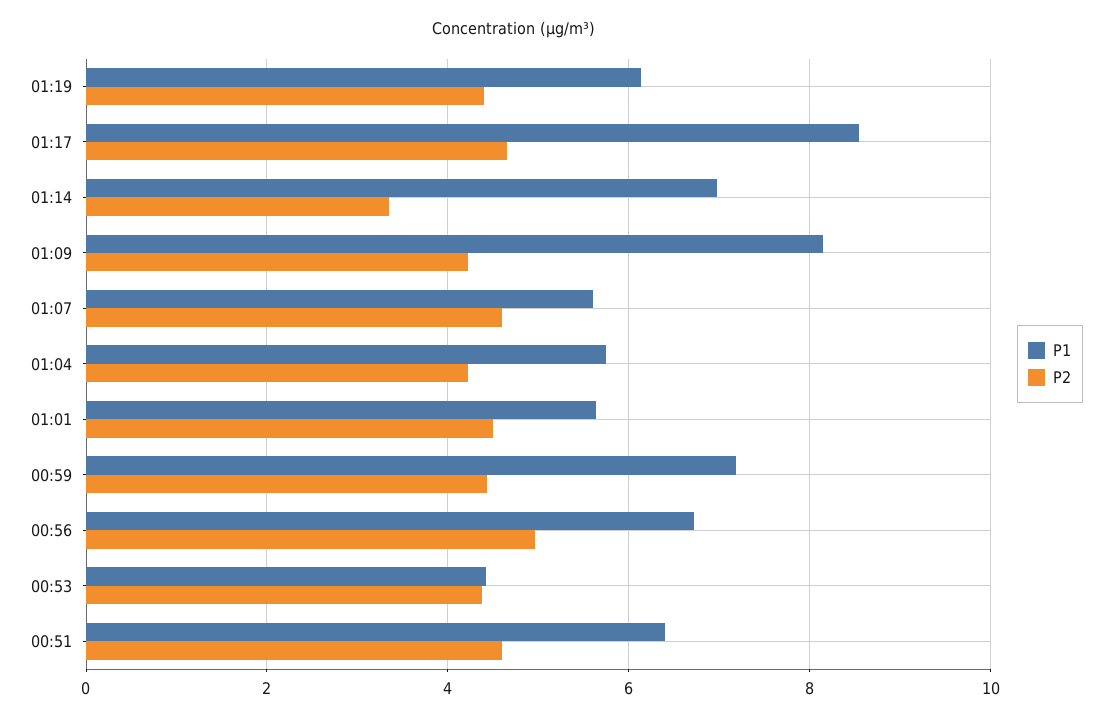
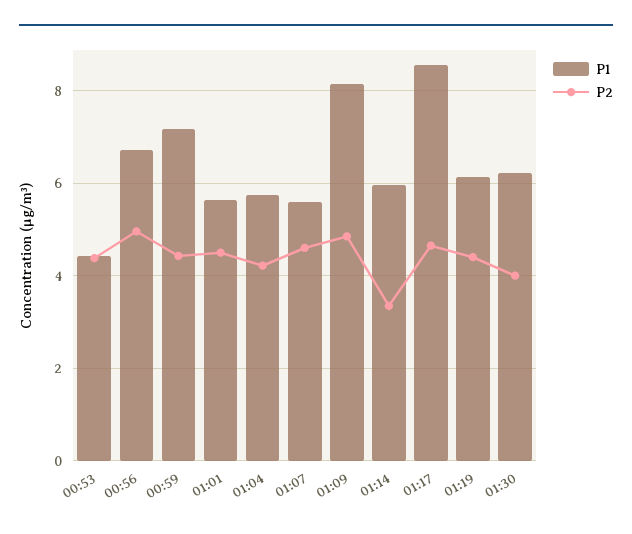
P1, 01:14: 7 -> 6
P2, 01:09: 4.2 -> 4.8
P1, 00:51: 6.4 -> none
P2, 00:51: 4.6 -> none
P1, 01:30: none -> 6.2
P2, 01:30: none -> 4

